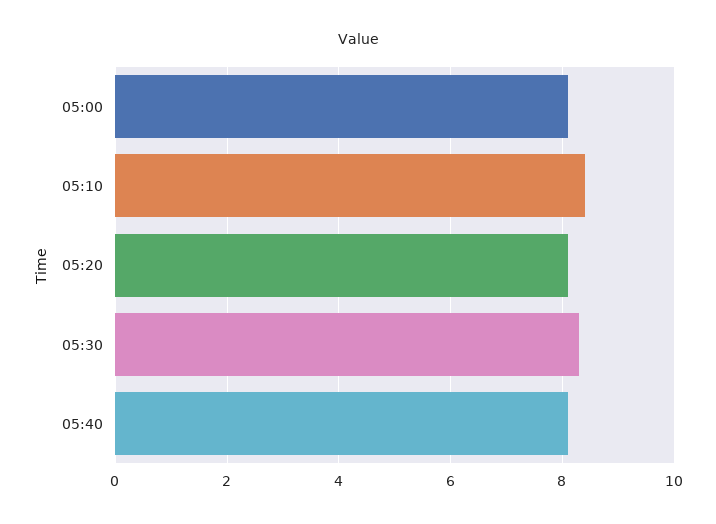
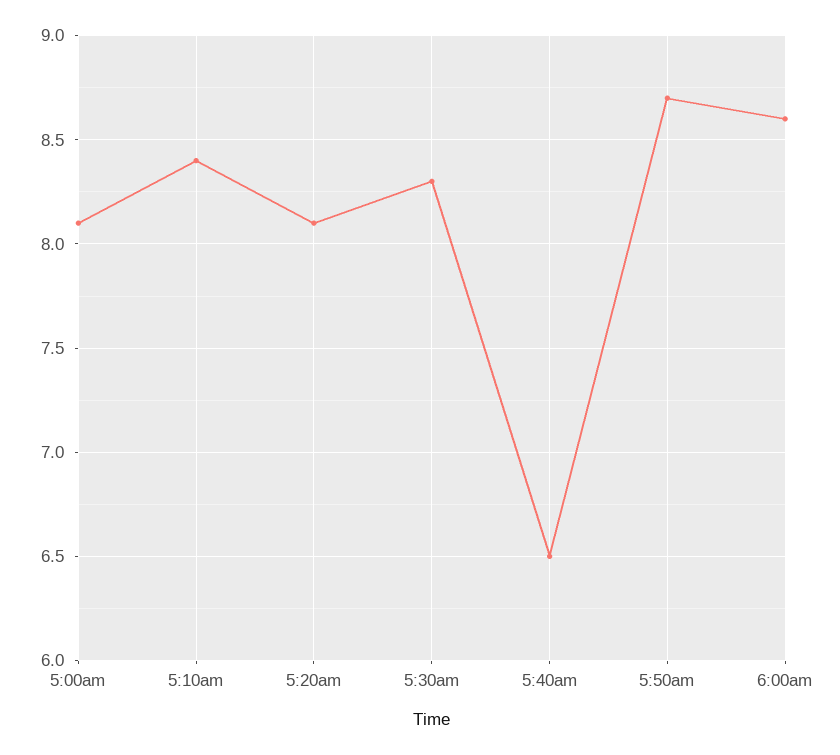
05:40: 8 -> 6.5
5:50am: none -> 8.7
6:00am: none -> 8.6

